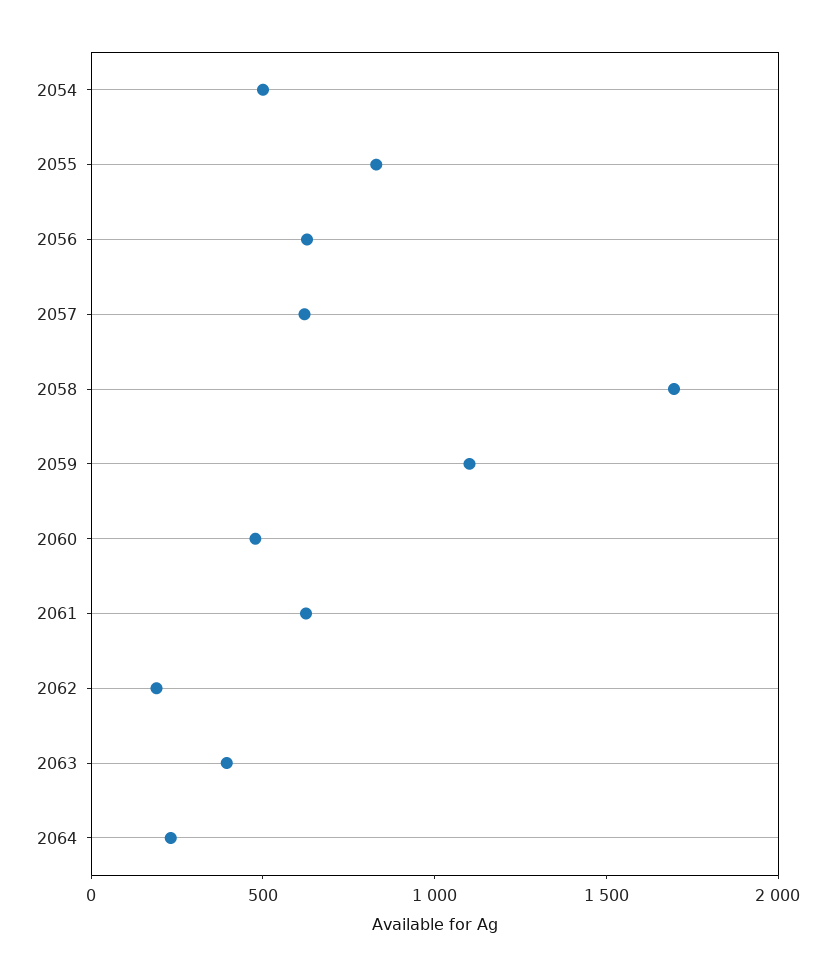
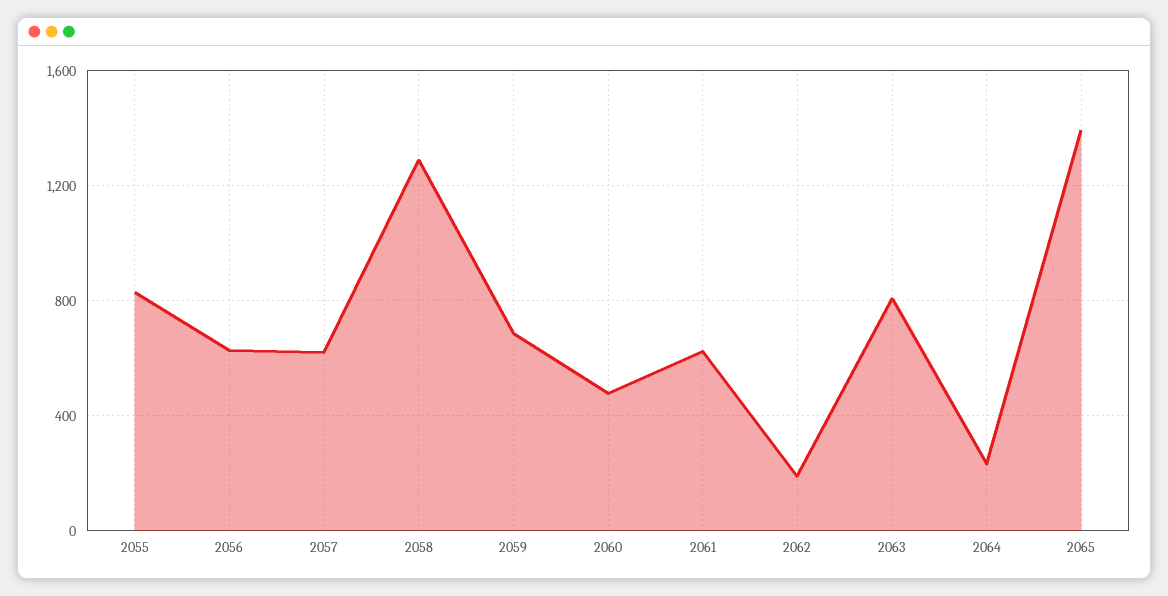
2054: 500 -> none
2058: 1700 -> 1300
2059: 1100 -> 700
2063: 400 -> 800
2065: none -> 1400

